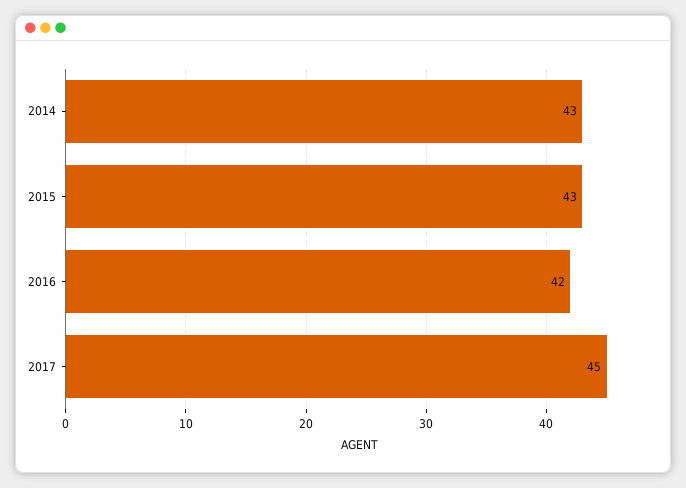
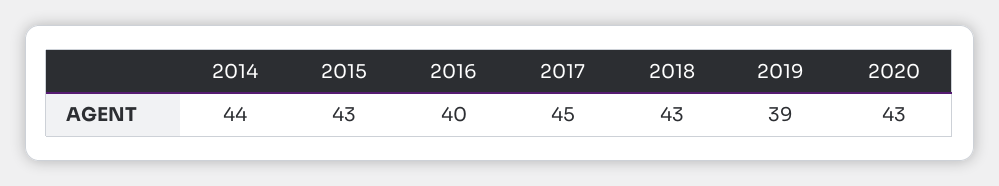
2014: 43 -> 44
2016: 42 -> 40
2018: none -> 43
2019: none -> 39
2020: none -> 43

